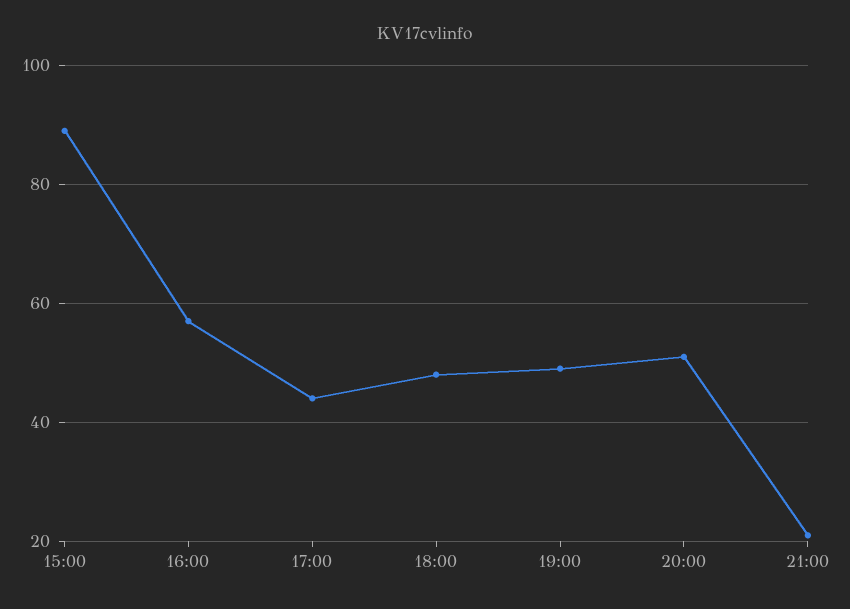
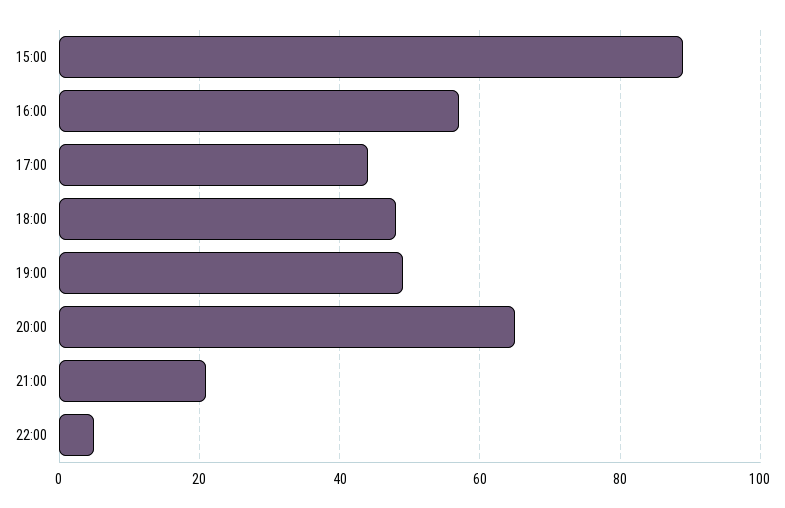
20:00: 50 -> 65
22:00: none -> 5

